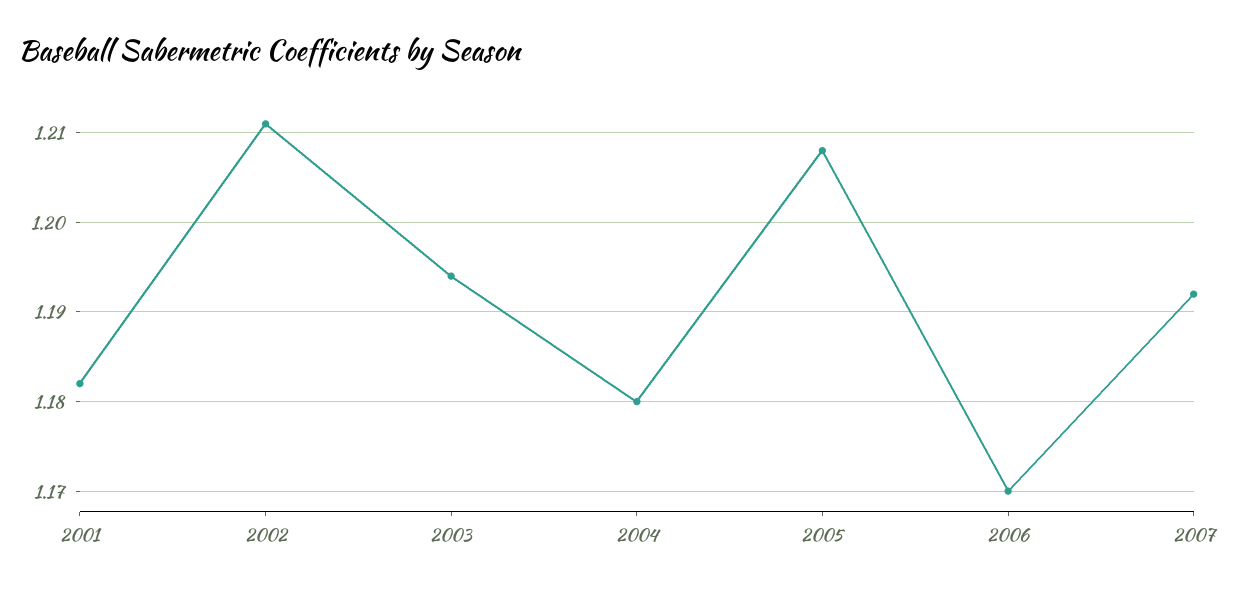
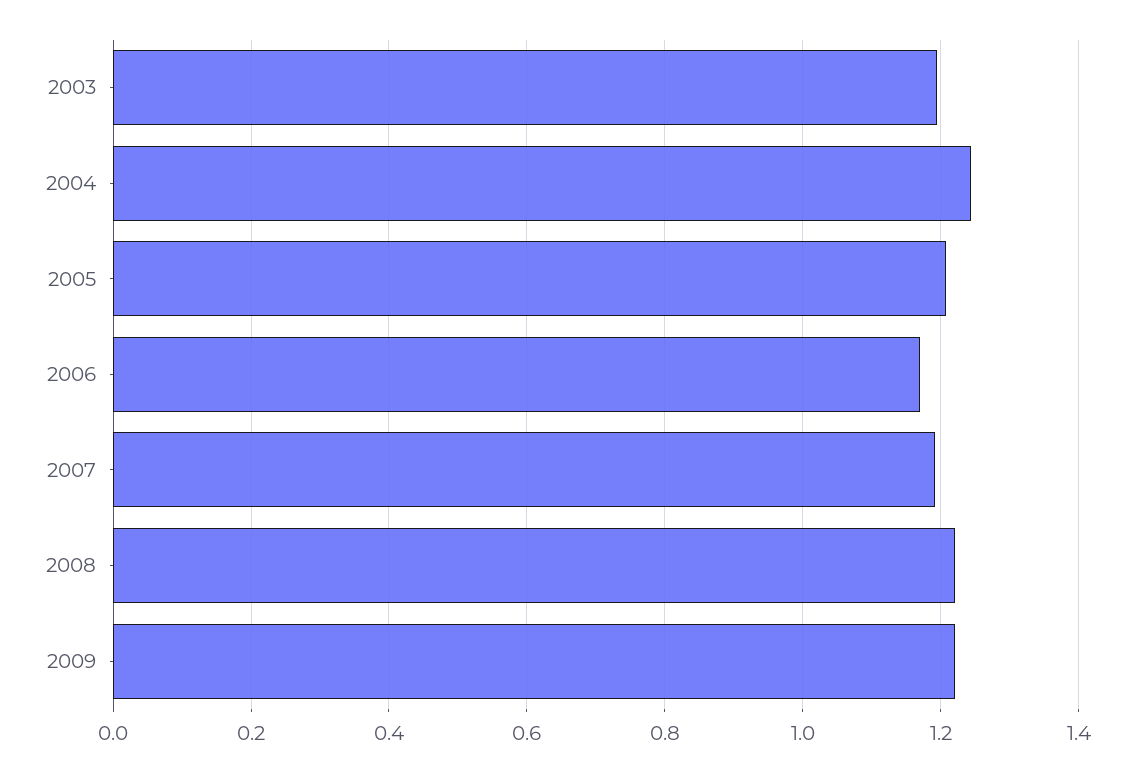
2001: 1.182 -> none
2002: 1.211 -> none
2004: 1.18 -> 1.24
2008: none -> 1.22
2009: none -> 1.22

